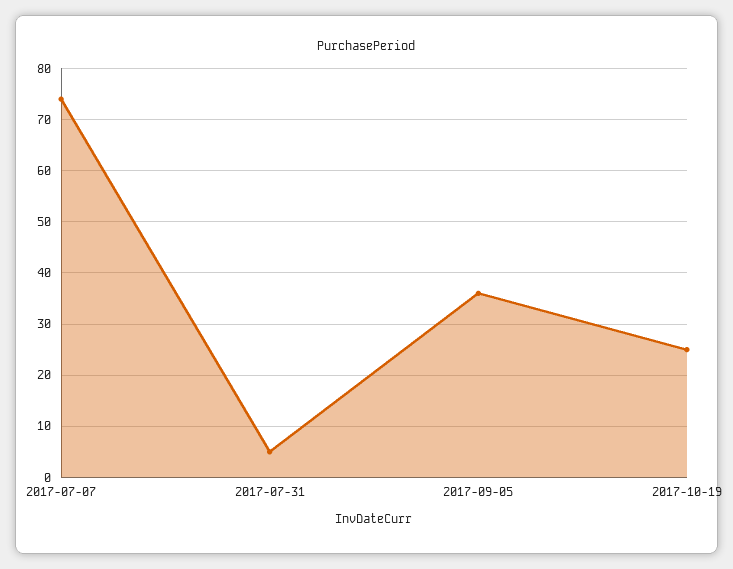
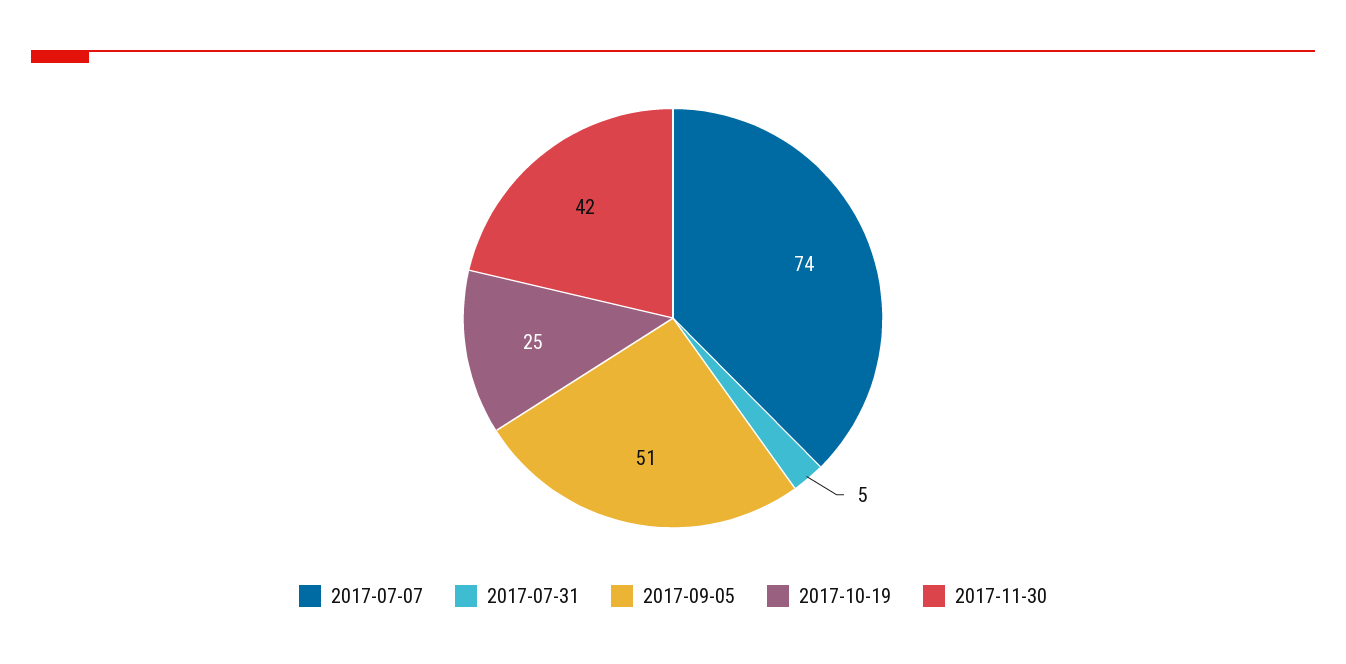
2017-09-05: 35 -> 51
2017-11-30: none -> 42

